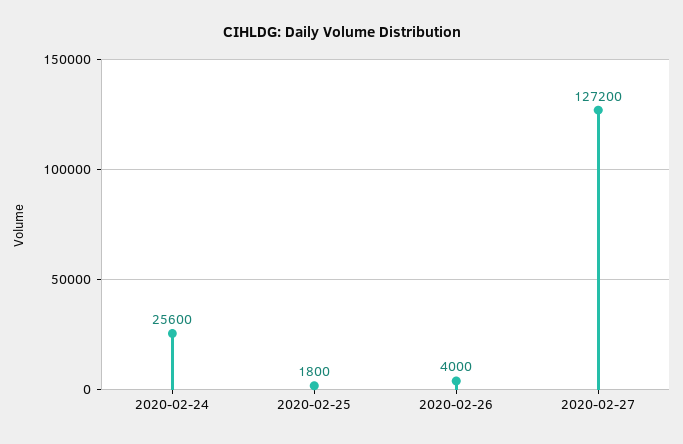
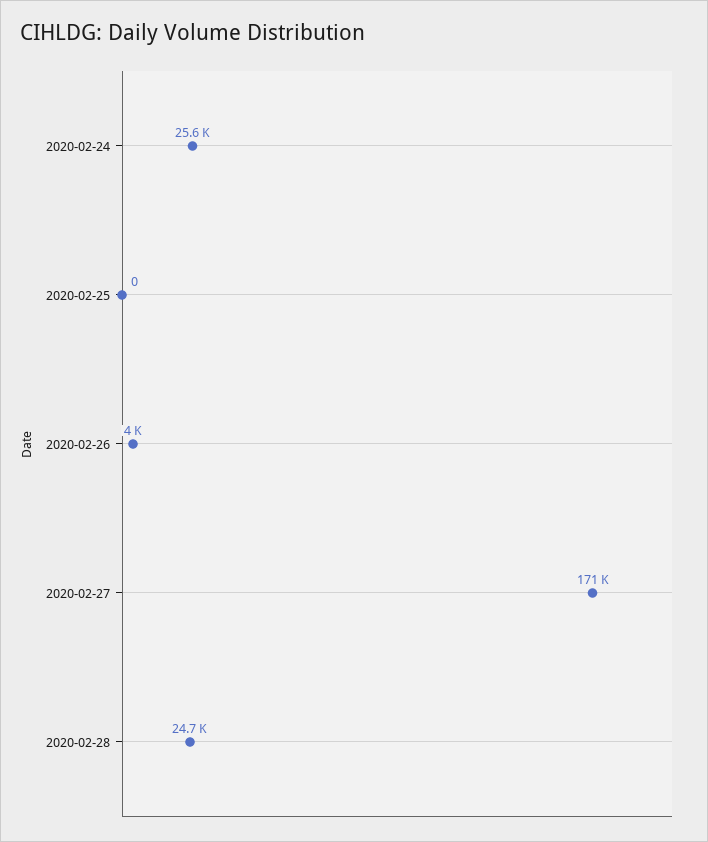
2020-02-25: 1800 -> 0
2020-02-27: 127200 -> 171000
2020-02-28: none -> 24700

